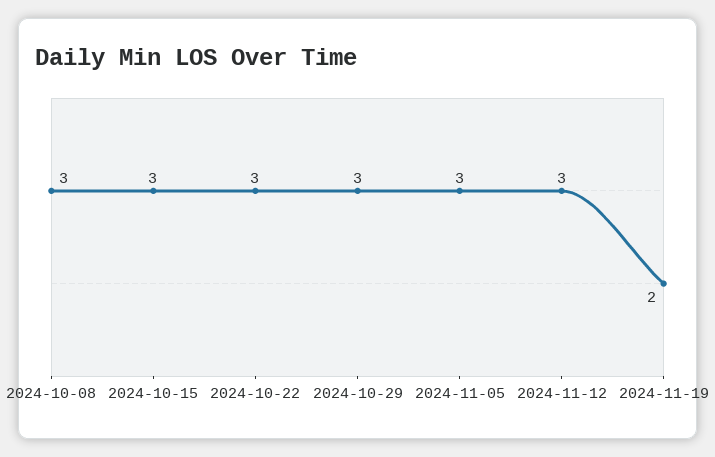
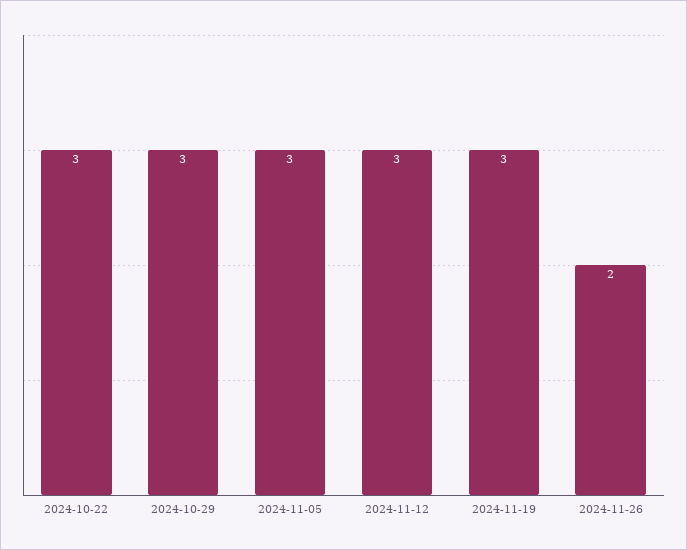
2024-10-08: 3 -> none
2024-10-15: 3 -> none
2024-11-19: 2 -> 3
2024-11-26: none -> 2

